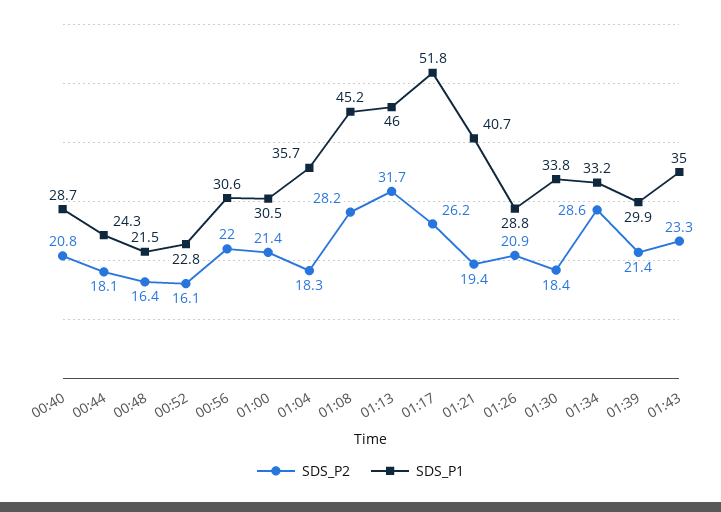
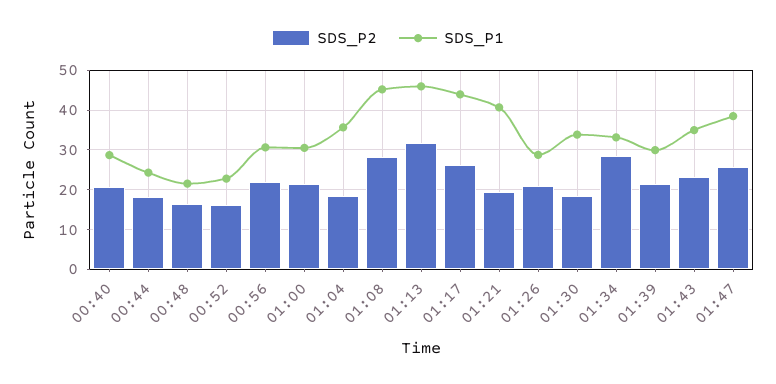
SDS_P1, 01:17: 51.8 -> 44
SDS_P2, 01:47: none -> 26
SDS_P1, 01:47: none -> 38

